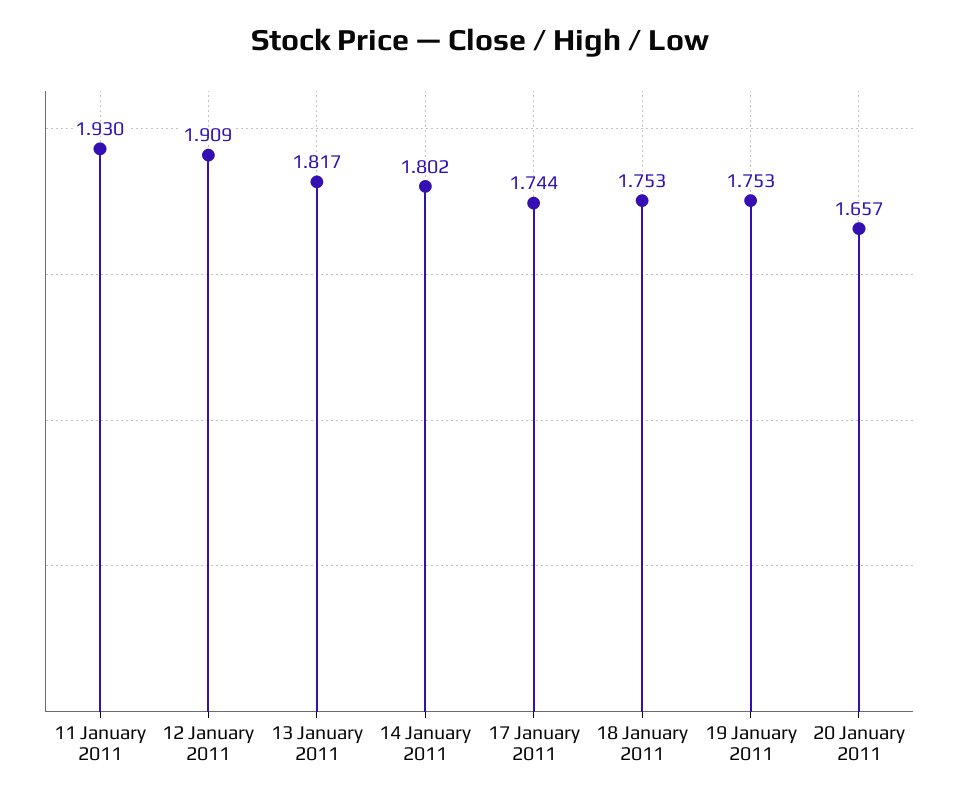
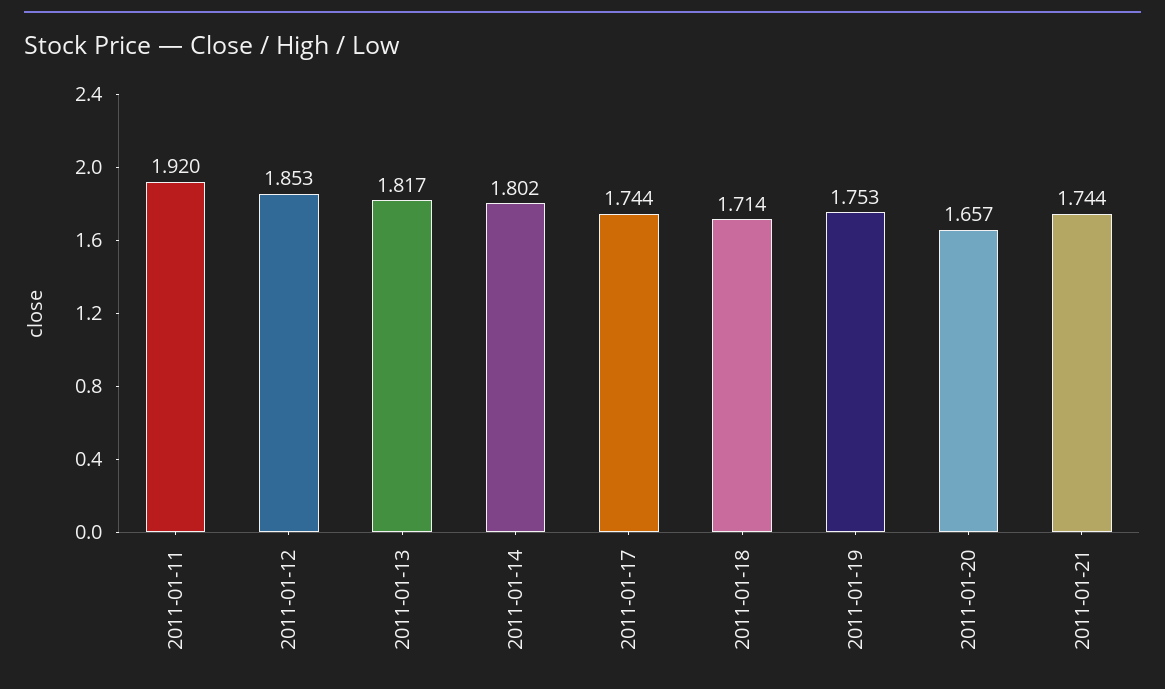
11 January 2011: 1.93 -> 1.92
12 January 2011: 1.909 -> 1.853
18 January 2011: 1.753 -> 1.714
2011-01-21: none -> 1.744

